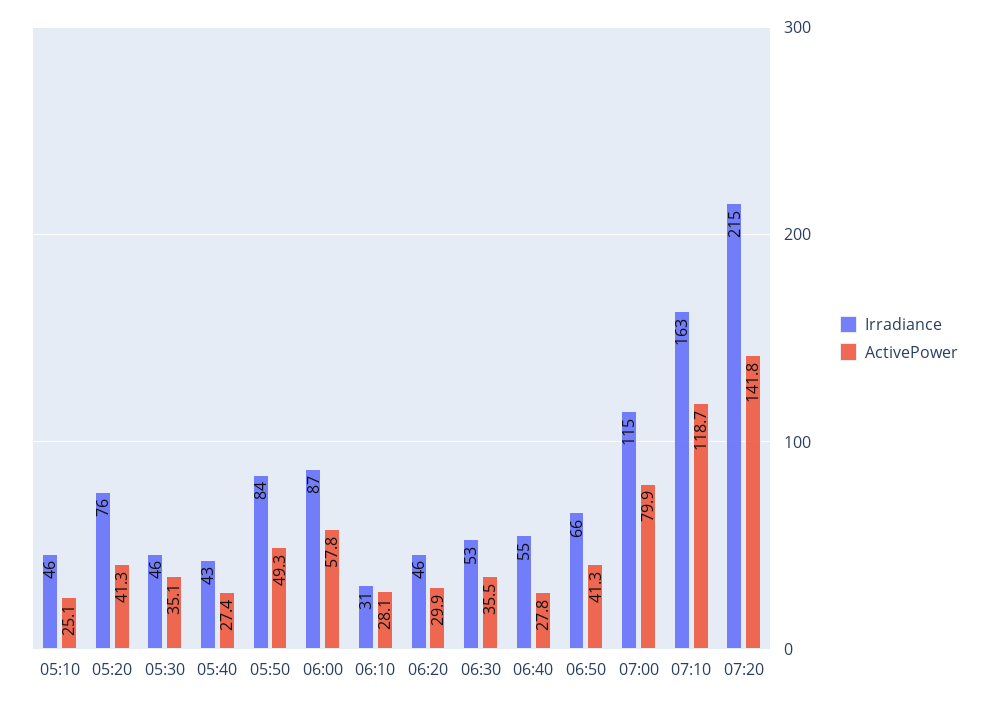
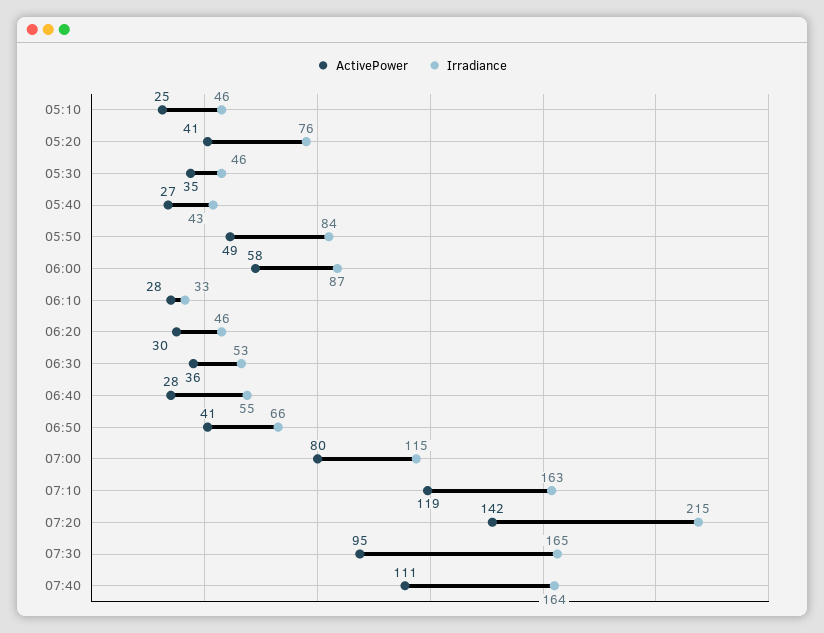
Irradiance, 06:10: 31 -> 33
ActivePower, 07:30: none -> 95
Irradiance, 07:30: none -> 165
ActivePower, 07:40: none -> 111
Irradiance, 07:40: none -> 164

